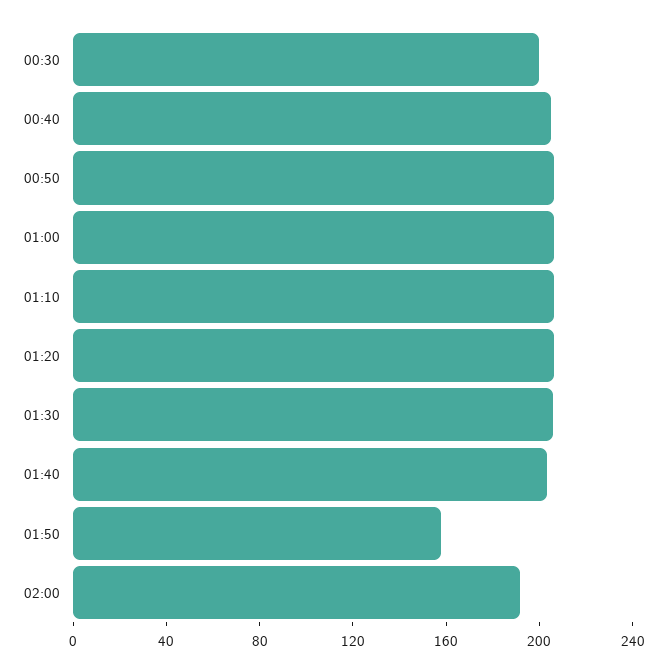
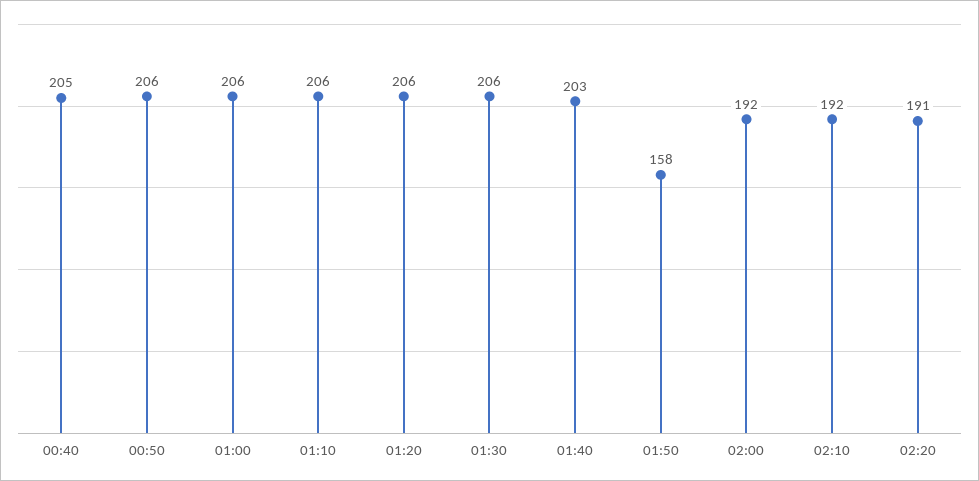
00:30: 200 -> none
02:10: none -> 192
02:20: none -> 191

